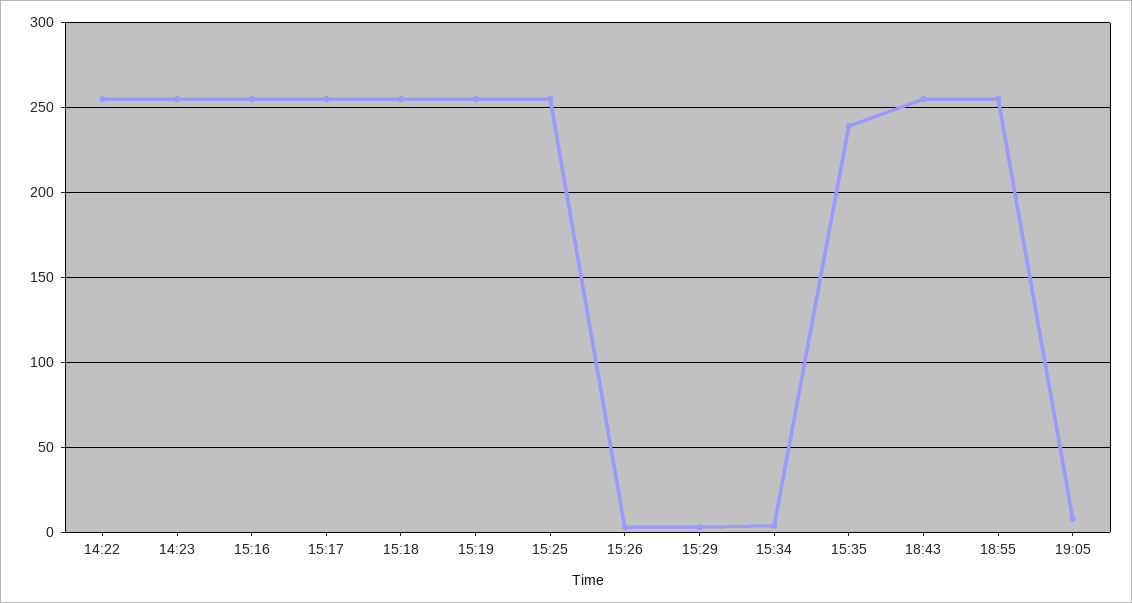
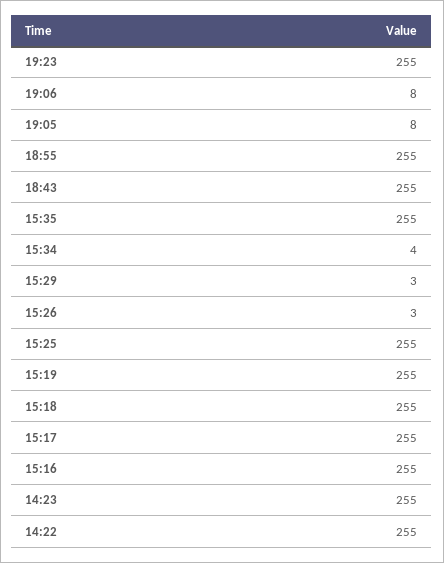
15:35: 240 -> 255
19:23: none -> 255
19:06: none -> 8

